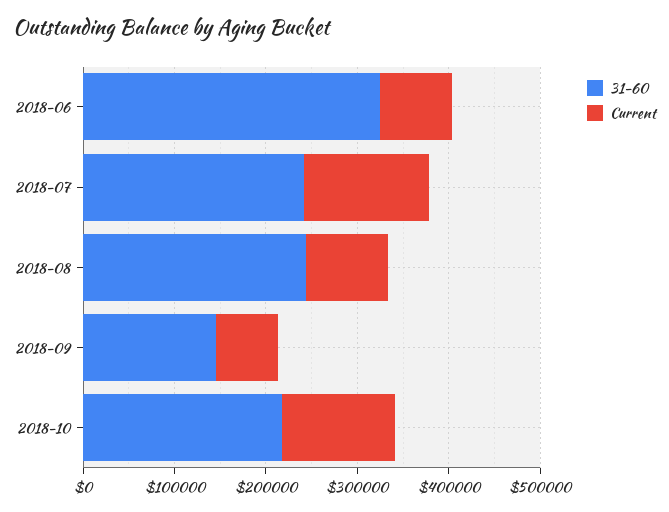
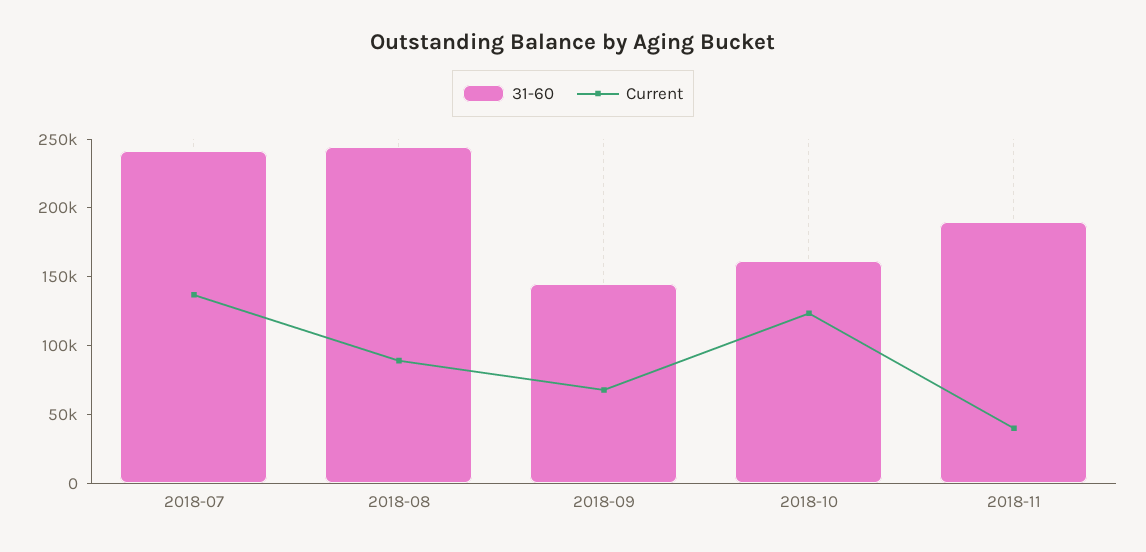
31-60, 2018-06: 320000 -> none
Current, 2018-06: 80000 -> none
31-60, 2018-10: 220000 -> 160000
31-60, 2018-11: none -> 190000
Current, 2018-11: none -> 40000

